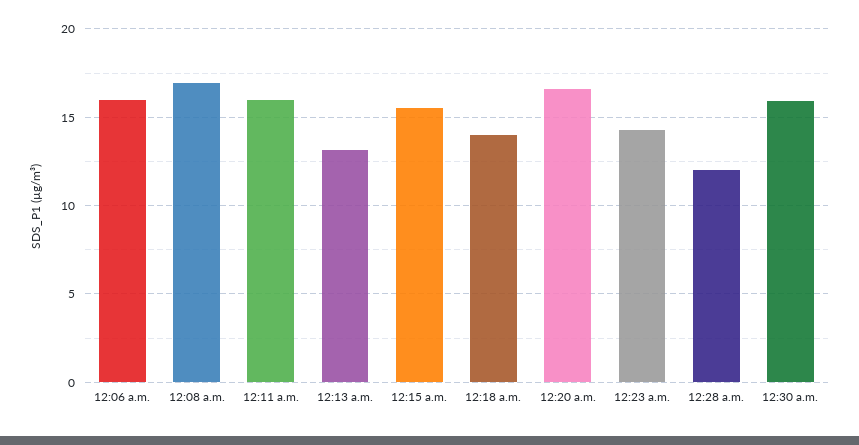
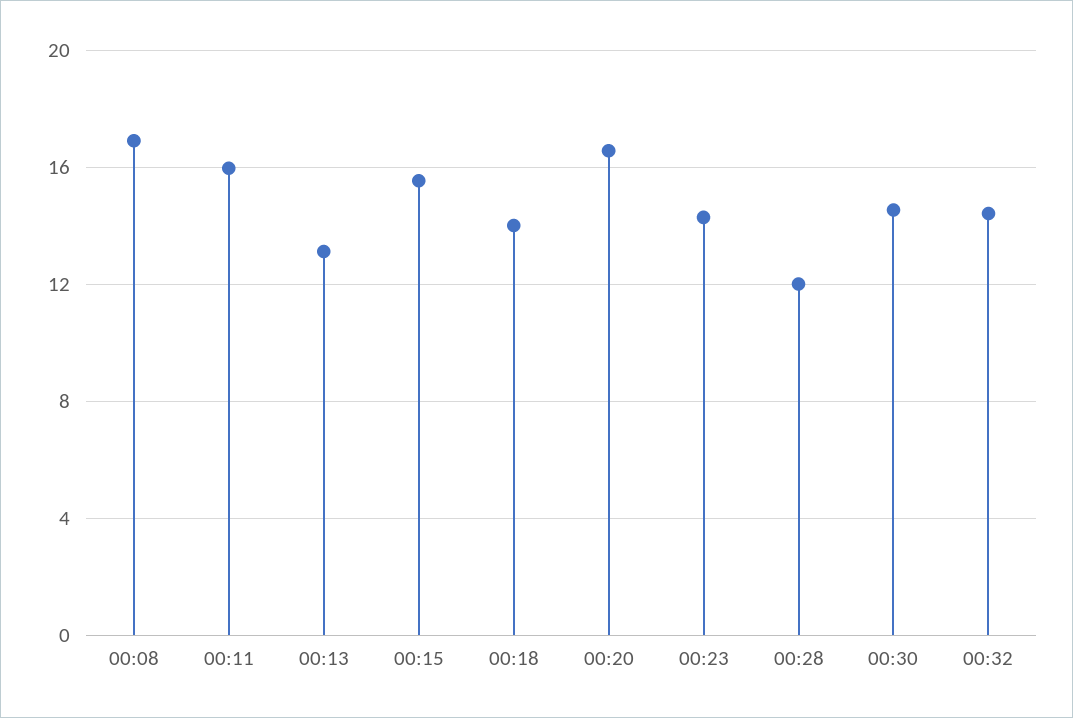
12:06 a.m.: 16 -> none
12:30 a.m.: 16 -> 14.5
00:32: none -> 14.5

